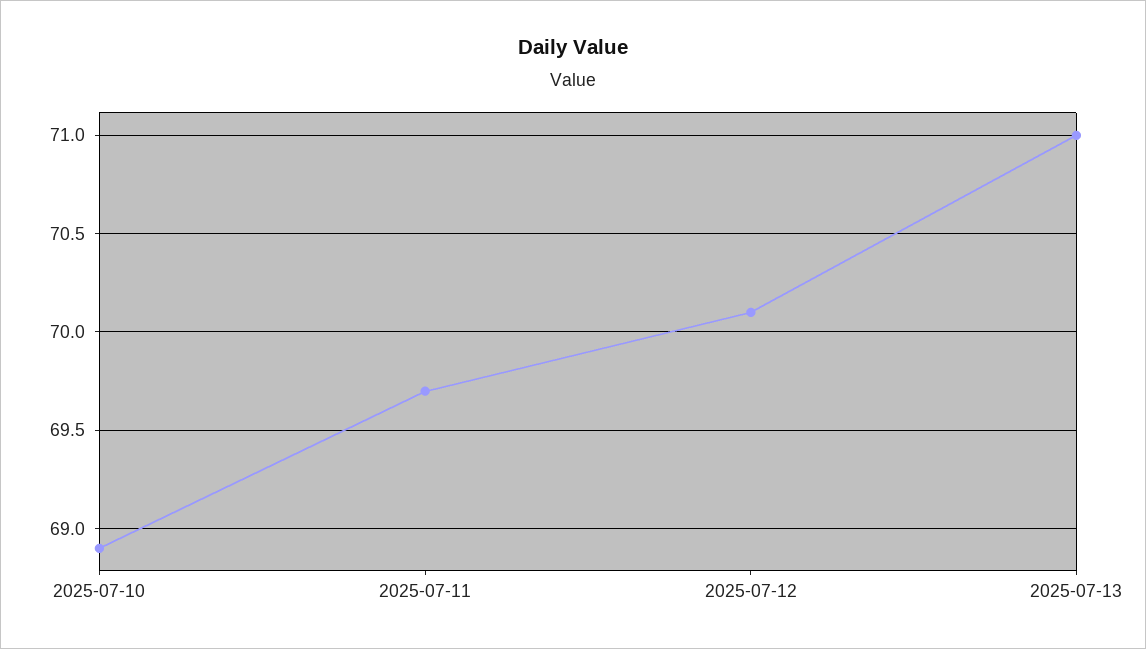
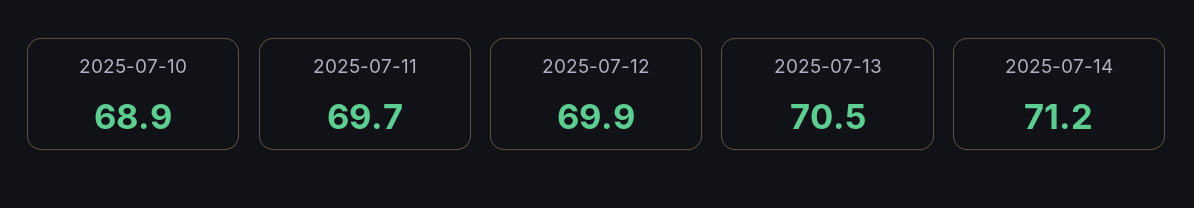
2025-07-12: 70.1 -> 69.9
2025-07-13: 71 -> 70.5
2025-07-14: none -> 71.2

